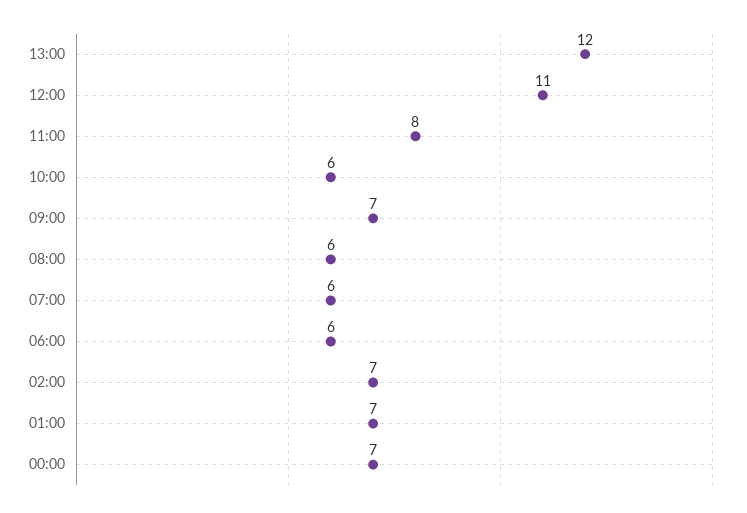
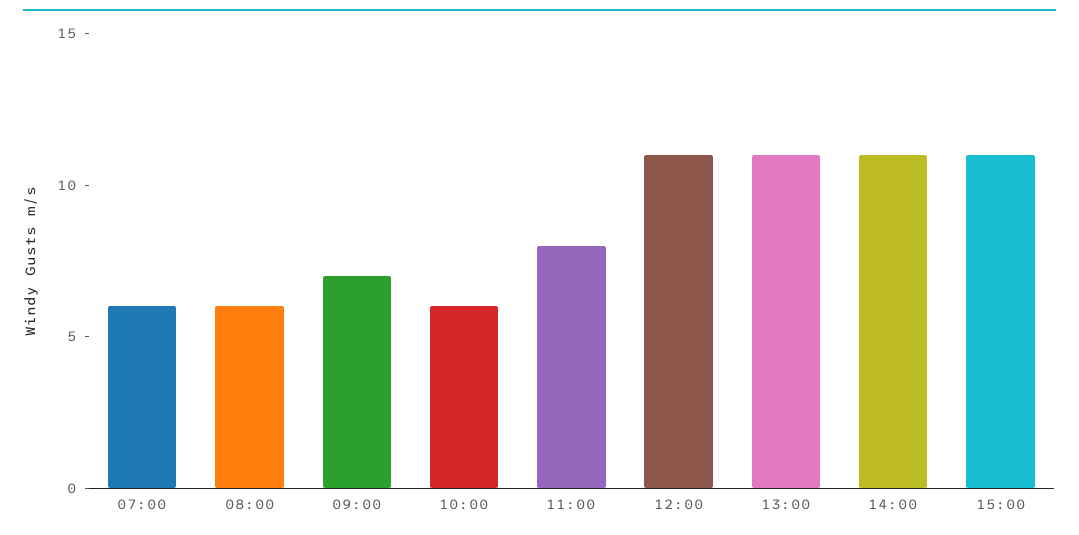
13:00: 12 -> 11
06:00: 6 -> none
02:00: 7 -> none
01:00: 7 -> none
00:00: 7 -> none
14:00: none -> 11
15:00: none -> 11

